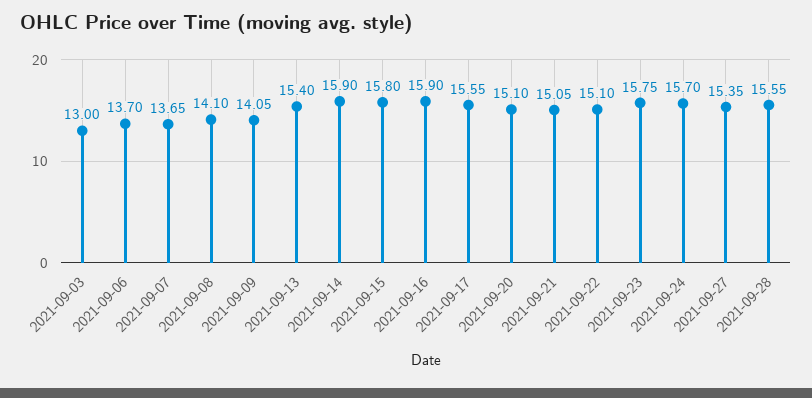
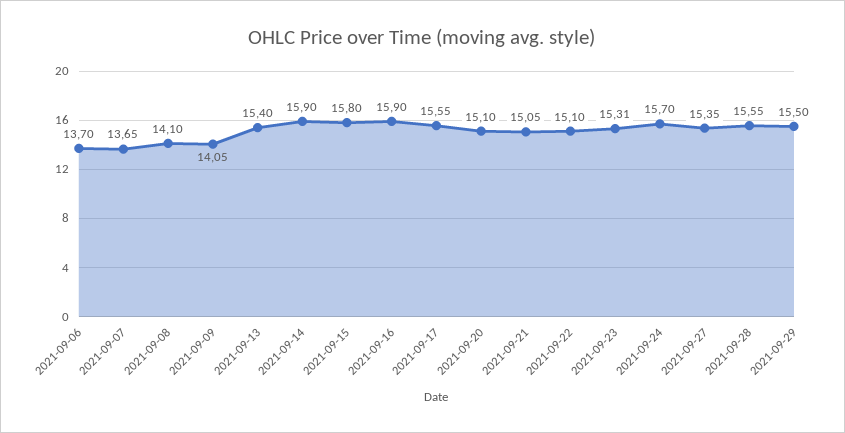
2021-09-03: 13 -> none
2021-09-23: 15.75 -> 15.31
2021-09-29: none -> 15.5

